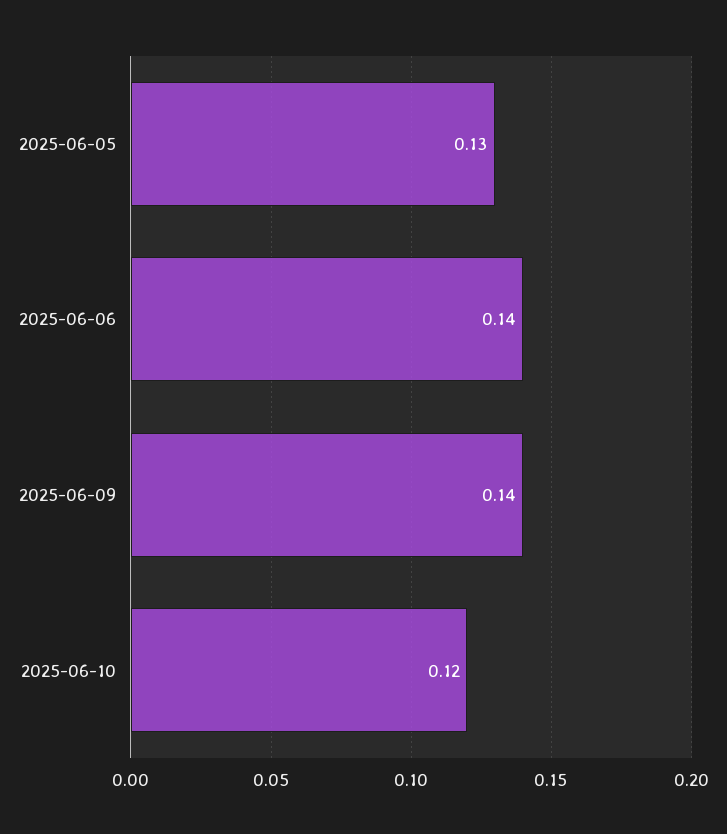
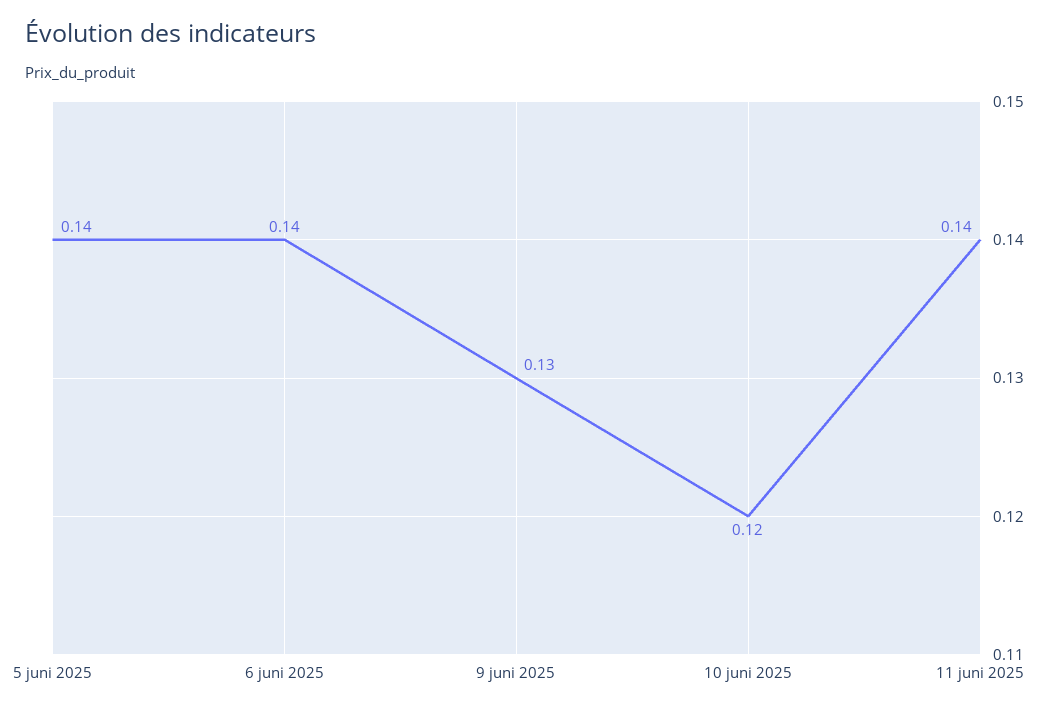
2025-06-05: 0.13 -> 0.14
2025-06-09: 0.14 -> 0.13
11 juni 2025: none -> 0.14

